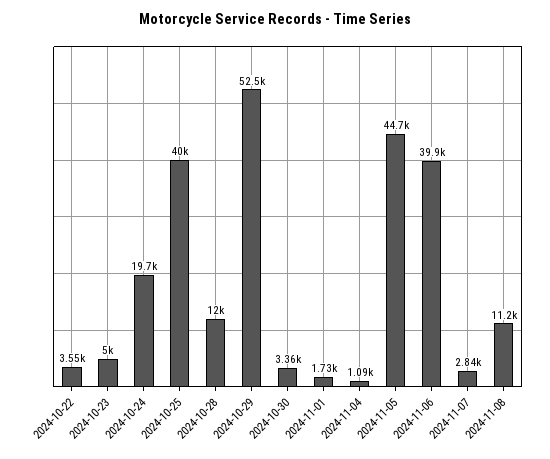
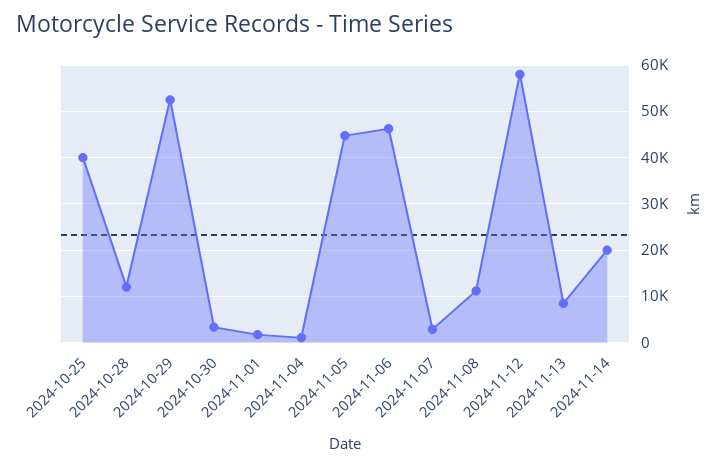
2024-10-22: 3550 -> none
2024-10-23: 5000 -> none
2024-10-24: 19700 -> none
2024-11-06: 39900 -> 46000
2024-11-12: none -> 58000
2024-11-13: none -> 8000
2024-11-14: none -> 20000

